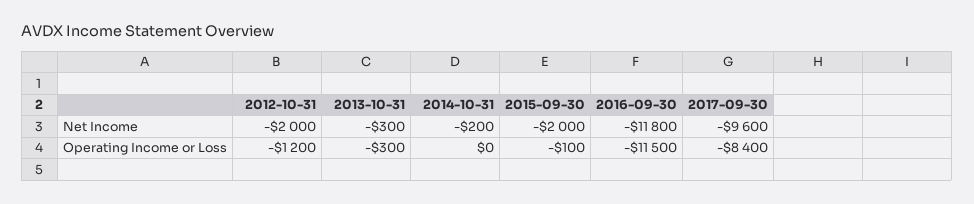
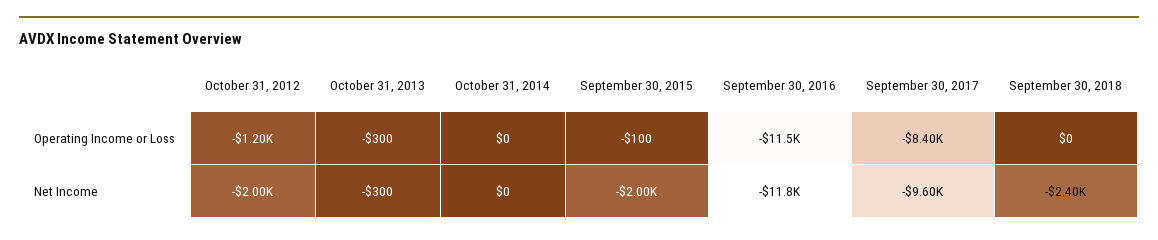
2014-10-31, Net Income: -200 -> 0
September 30, 2018, Operating Income or Loss: none -> 0
September 30, 2018, Net Income: none -> -2400

